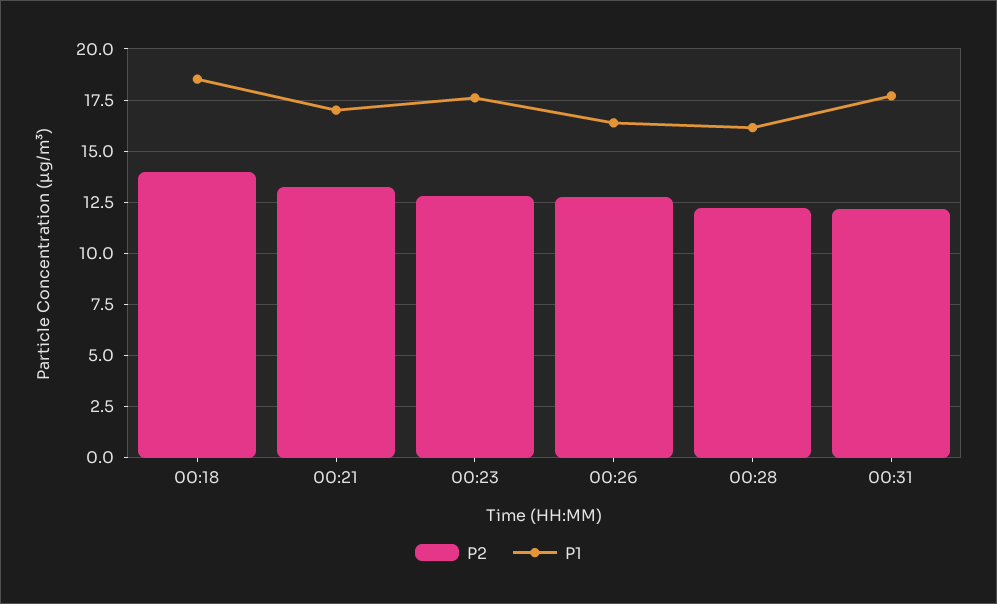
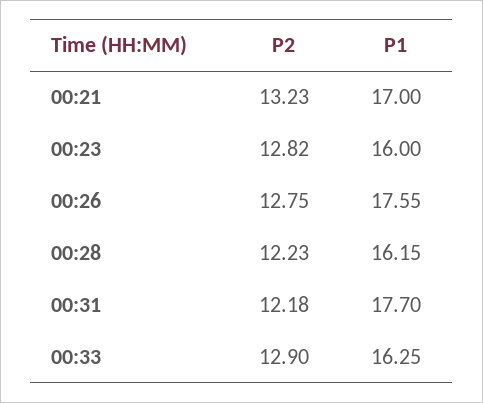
P2, 00:18: 14 -> none
P1, 00:18: 18.5 -> none
P1, 00:23: 17.5 -> 16
P1, 00:26: 16.5 -> 17.55
P2, 00:33: none -> 12.9
P1, 00:33: none -> 16.25

